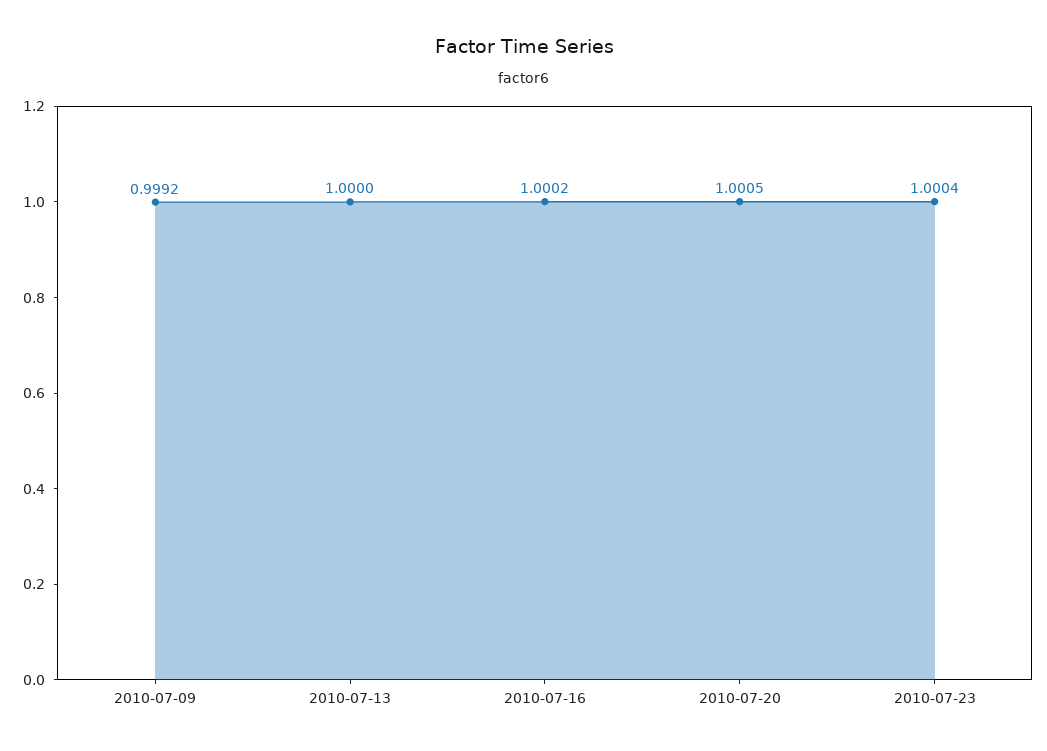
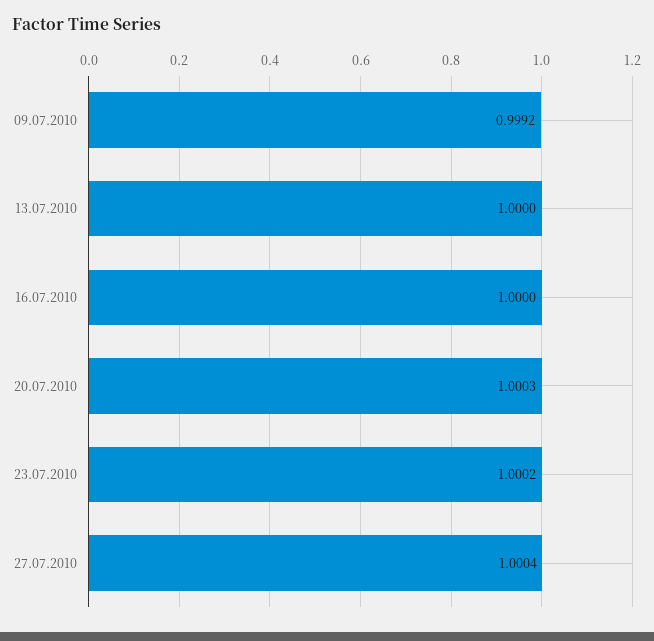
2010-07-16: 1.0002 -> 1
2010-07-20: 1.0005 -> 1.0003
2010-07-23: 1.0004 -> 1.0002
27.07.2010: none -> 1.0004

